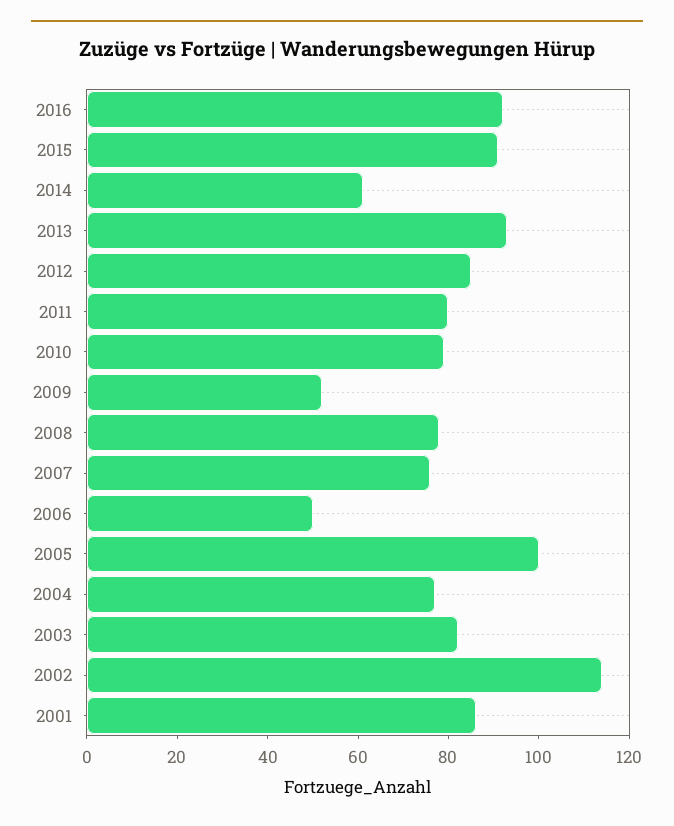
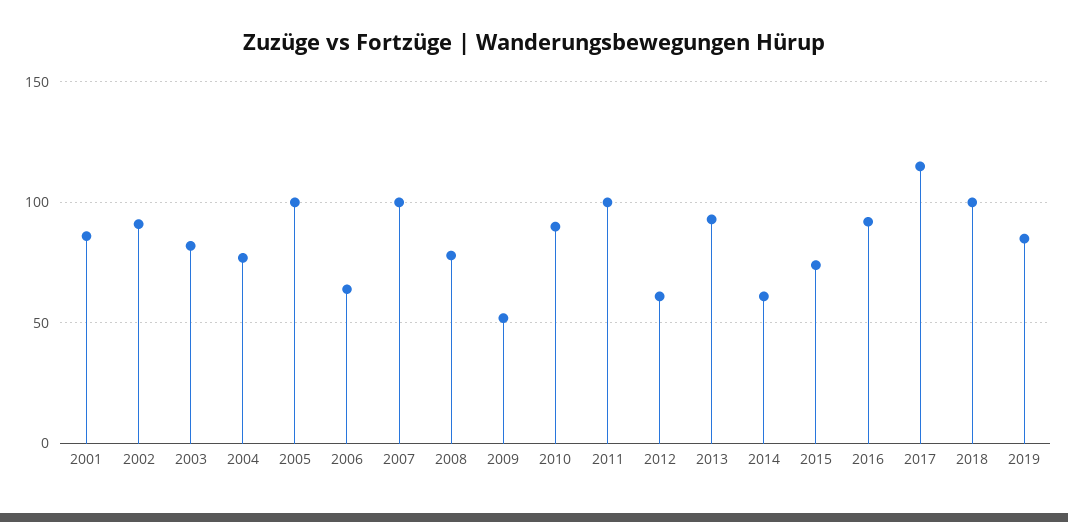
2015: 90 -> 75
2012: 85 -> 60
2011: 80 -> 100
2010: 80 -> 90
2007: 75 -> 100
2006: 50 -> 65
2002: 115 -> 90
2017: none -> 115
2018: none -> 100
2019: none -> 85

